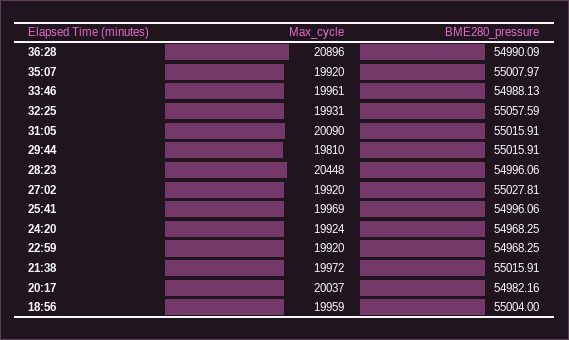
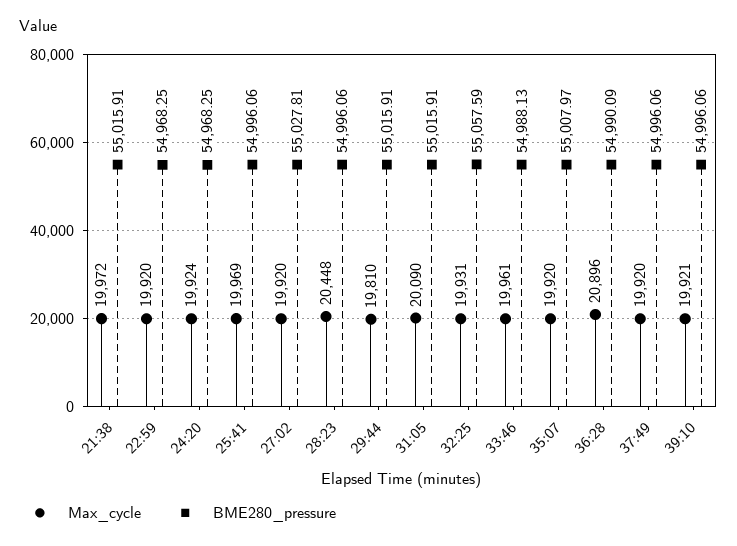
Max_cycle, 20:17: 20037 -> none
BME280_pressure, 20:17: 54982.16 -> none
Max_cycle, 18:56: 19959 -> none
BME280_pressure, 18:56: 55004 -> none
Max_cycle, 37:49: none -> 19920
BME280_pressure, 37:49: none -> 54996.06
Max_cycle, 39:10: none -> 19921
BME280_pressure, 39:10: none -> 54996.06

